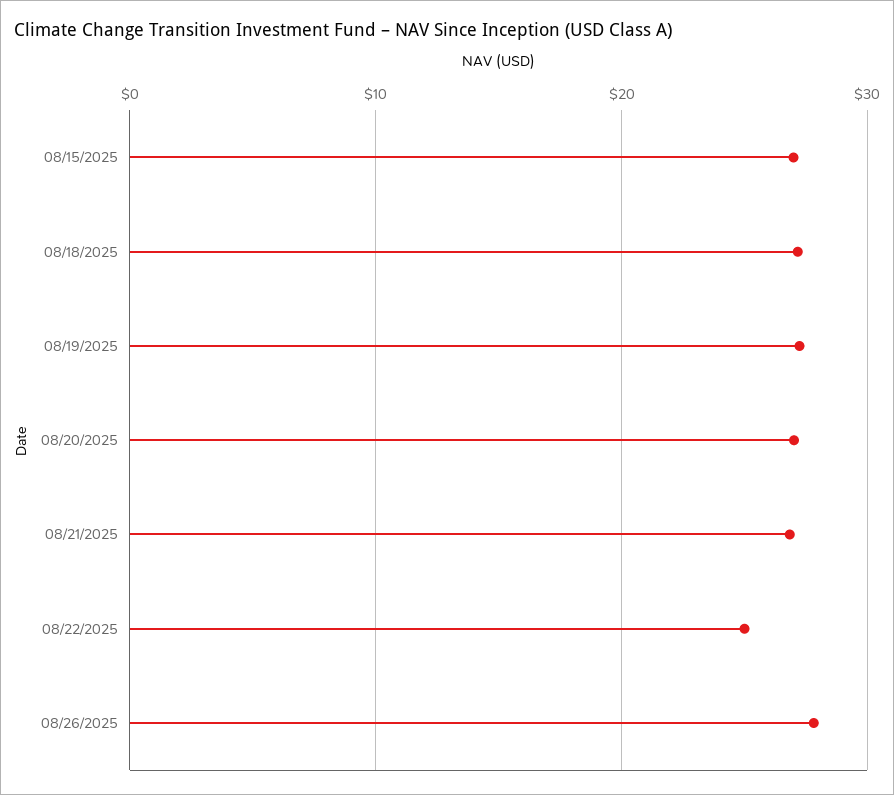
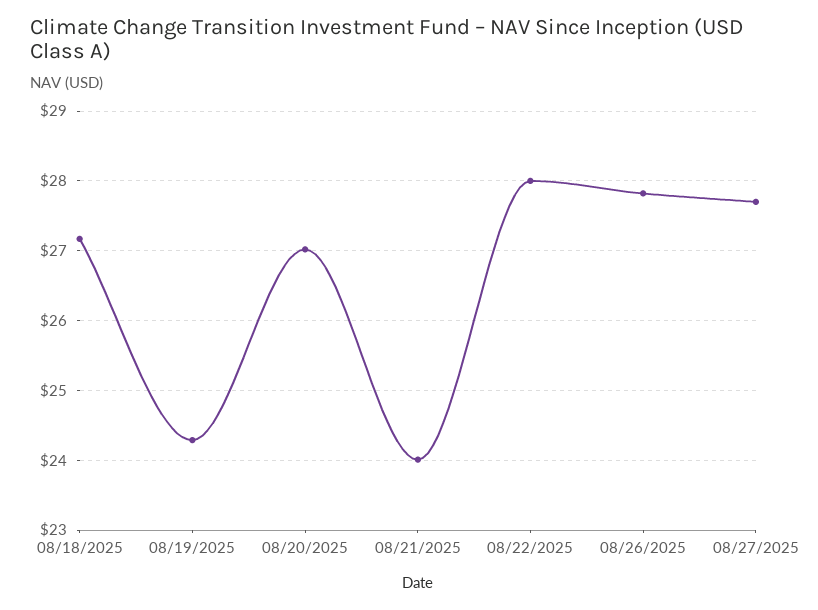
08/15/2025: 27 -> none
08/19/2025: 27 -> 24.3
08/21/2025: 27 -> 24
08/22/2025: 25 -> 28
08/27/2025: none -> 27.7

